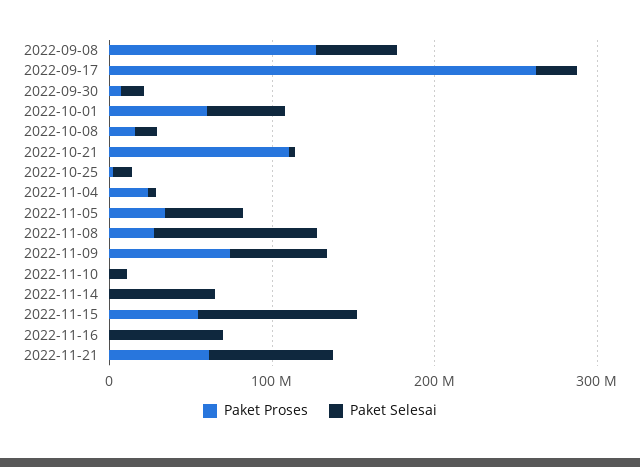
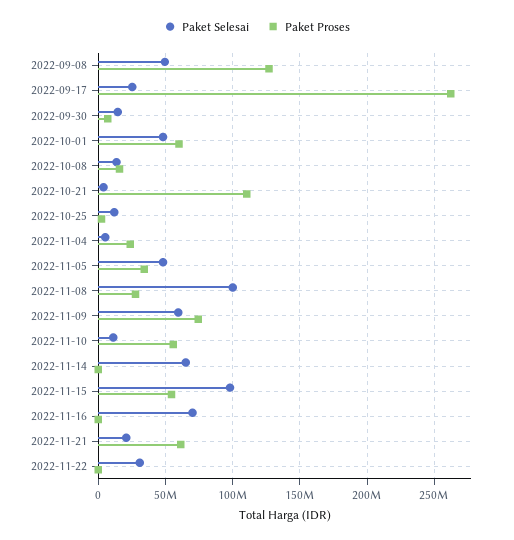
Paket Proses, 2022-11-10: 0 -> 55000000
Paket Selesai, 2022-11-21: 80000000 -> 20000000
Paket Selesai, 2022-11-22: none -> 30000000
Paket Proses, 2022-11-22: none -> 0

